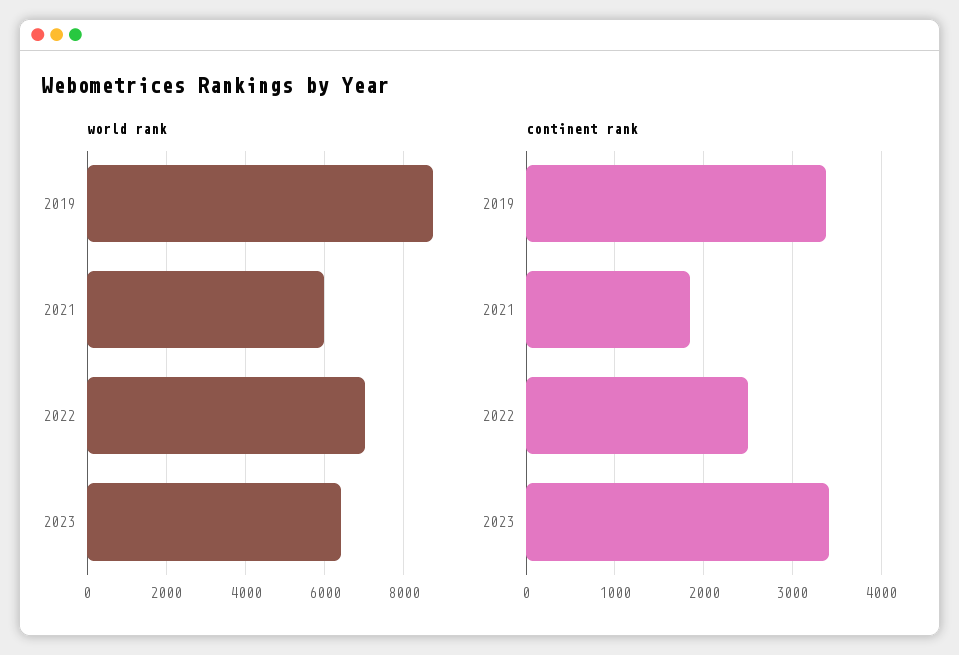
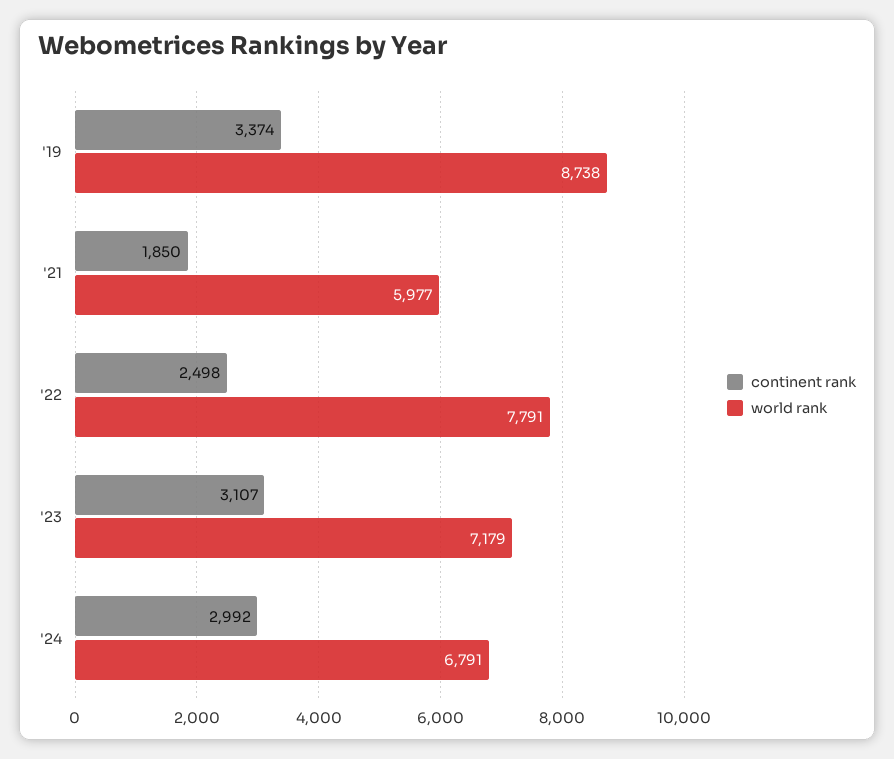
world rank, 2022: 7000 -> 7791
world rank, 2023: 6400 -> 7179
continent rank, 2023: 3400 -> 3107
continent rank, '24: none -> 2992
world rank, '24: none -> 6791

